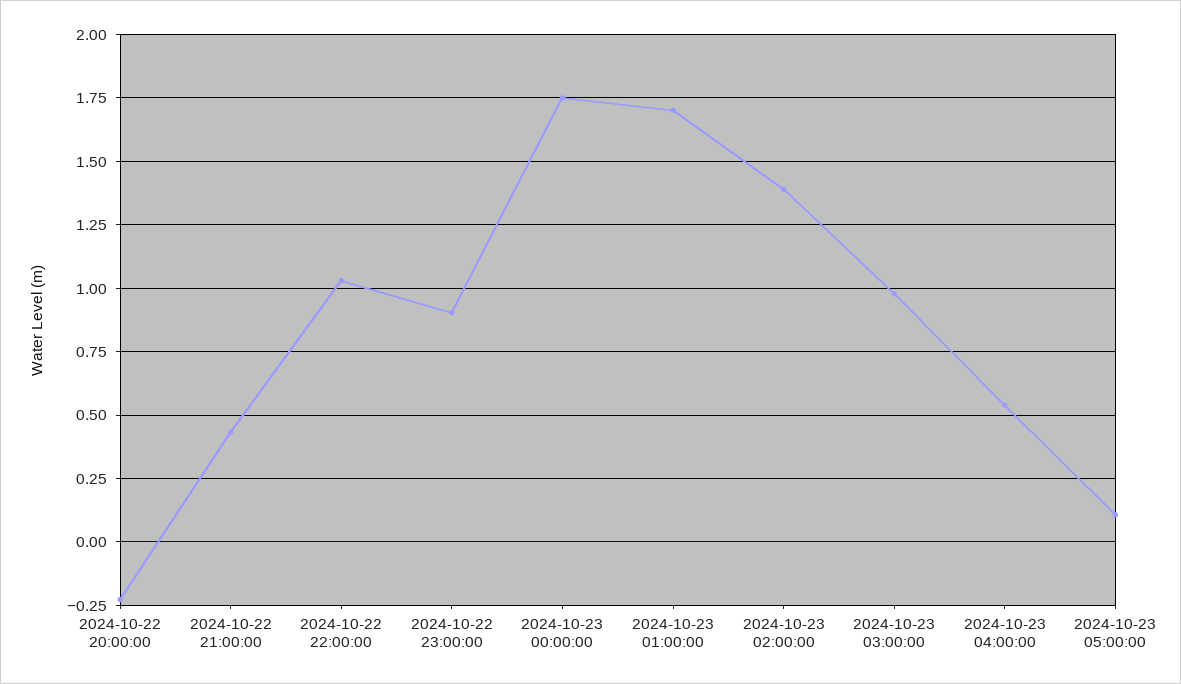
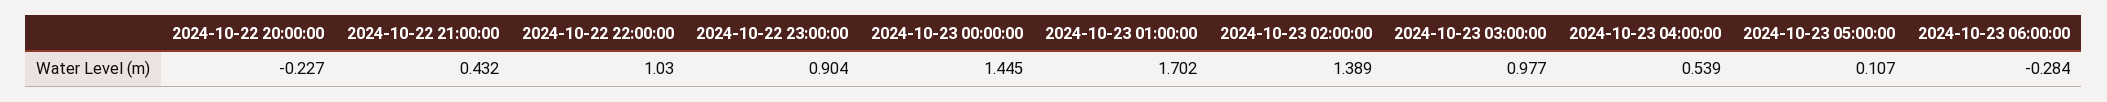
2024-10-23 00:00:00: 1.75 -> 1.445
2024-10-23 06:00:00: none -> -0.284

